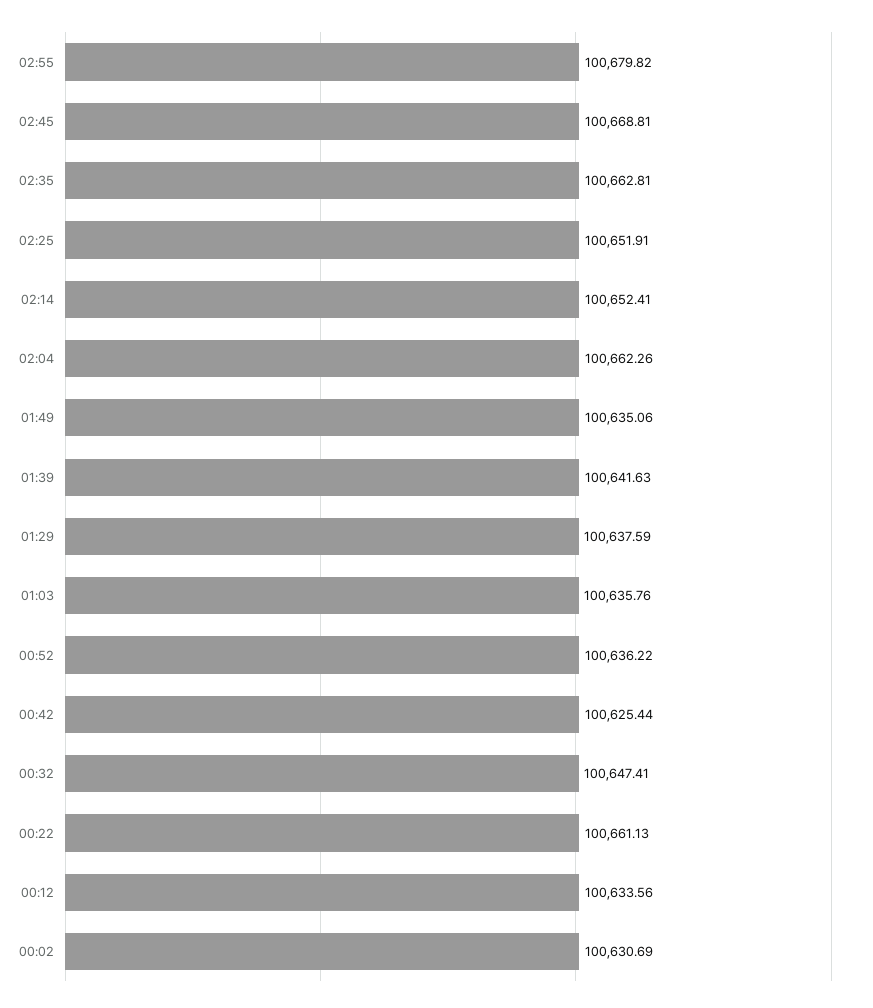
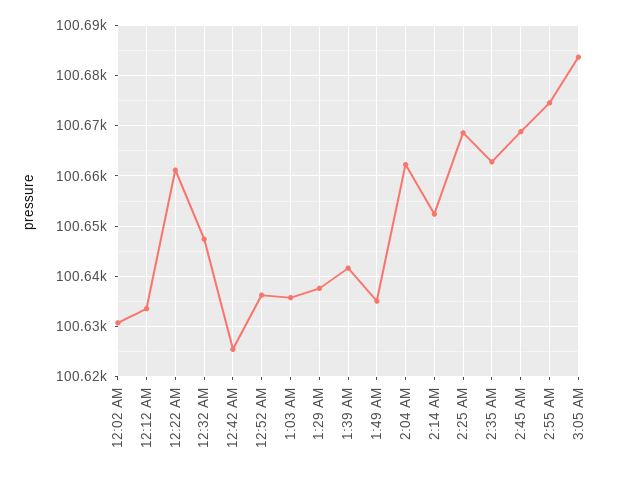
02:55: 100679.82 -> 100674
02:25: 100651.91 -> 100668
3:05 AM: none -> 100684

